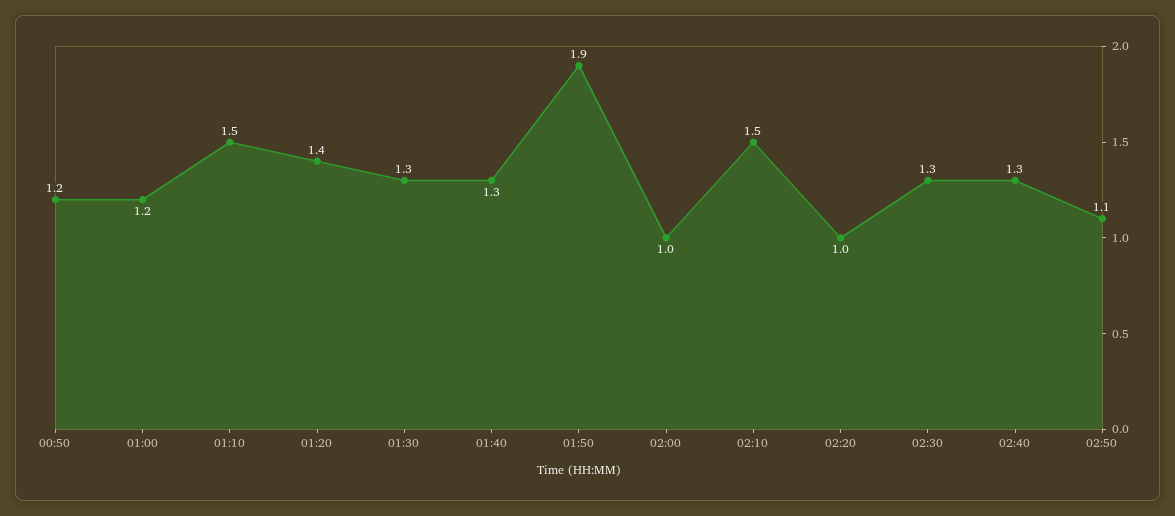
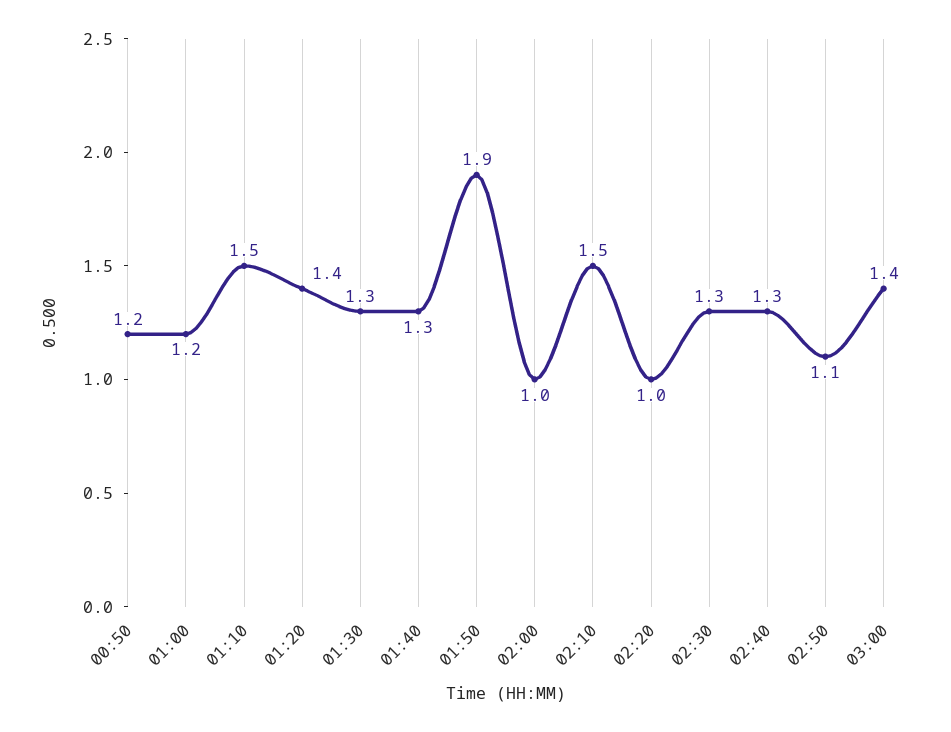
03:00: none -> 1.4

